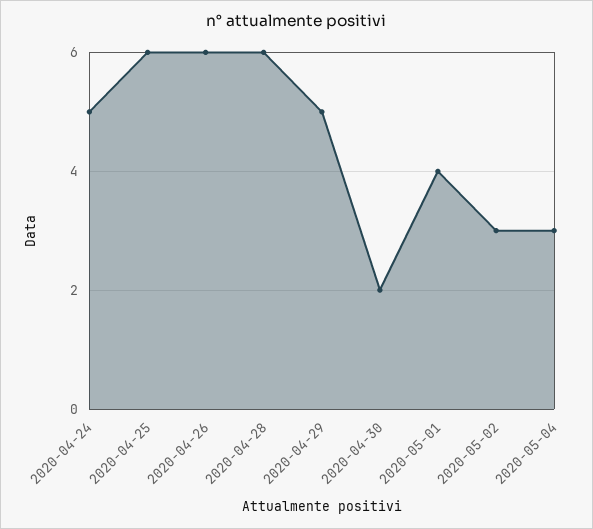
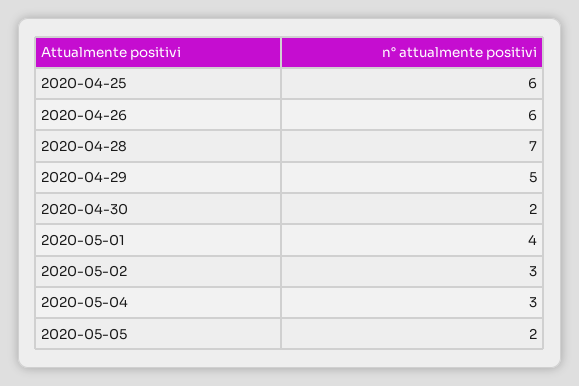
2020-04-24: 5 -> none
2020-04-28: 6 -> 7
2020-05-05: none -> 2

